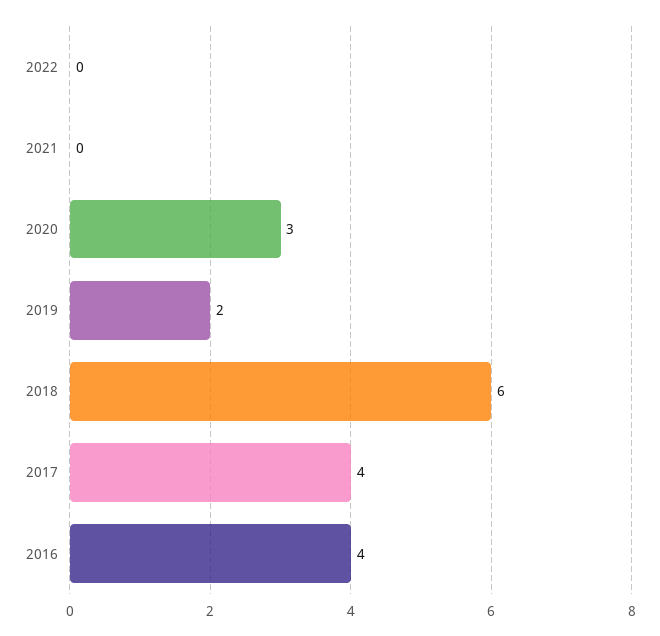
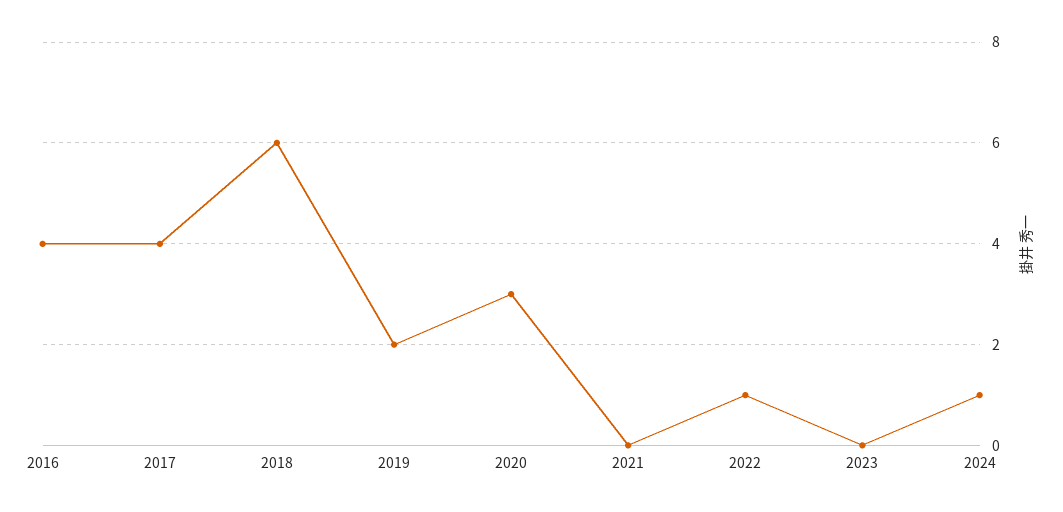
2022: 0 -> 1
2023: none -> 0
2024: none -> 1

